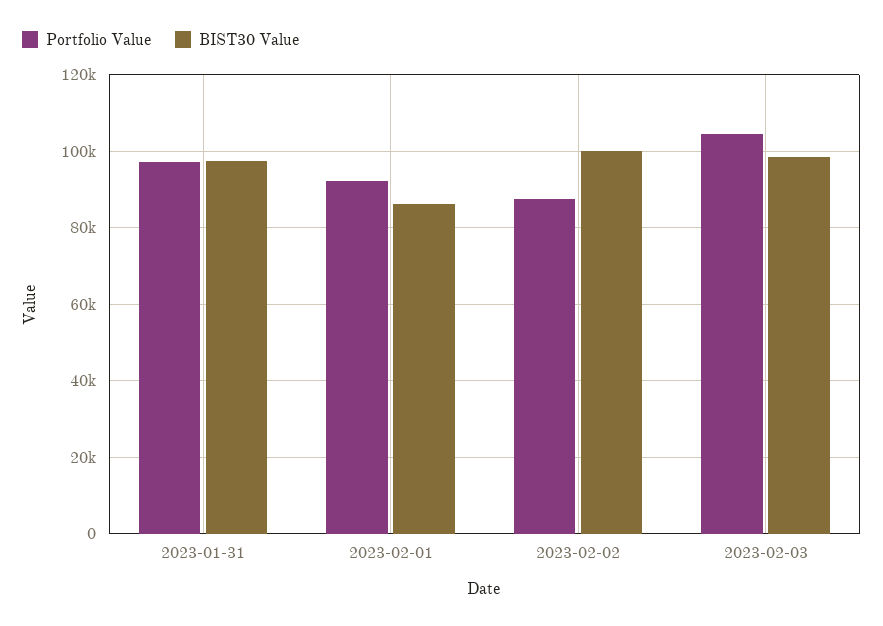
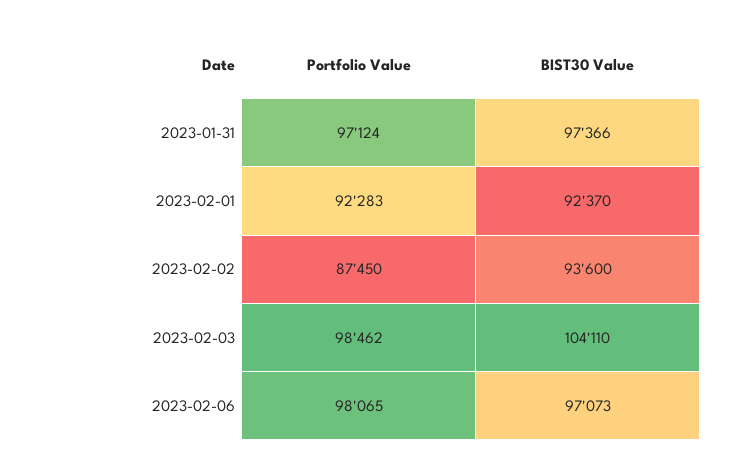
BIST30 Value, 2023-02-01: 86000 -> 92370
BIST30 Value, 2023-02-02: 100000 -> 93600
Portfolio Value, 2023-02-03: 104000 -> 98462
BIST30 Value, 2023-02-03: 98000 -> 104110
Portfolio Value, 2023-02-06: none -> 98065
BIST30 Value, 2023-02-06: none -> 97073

